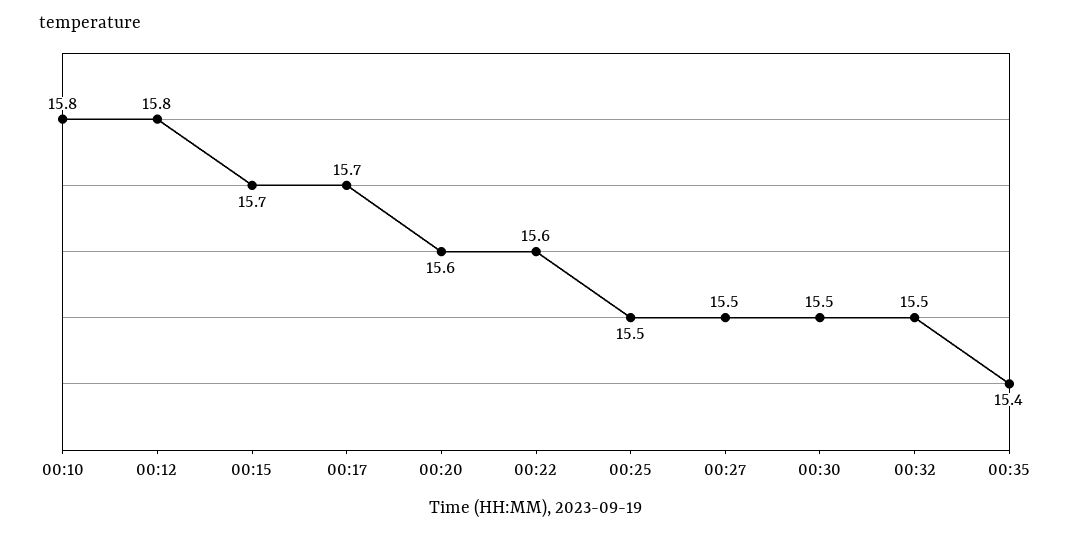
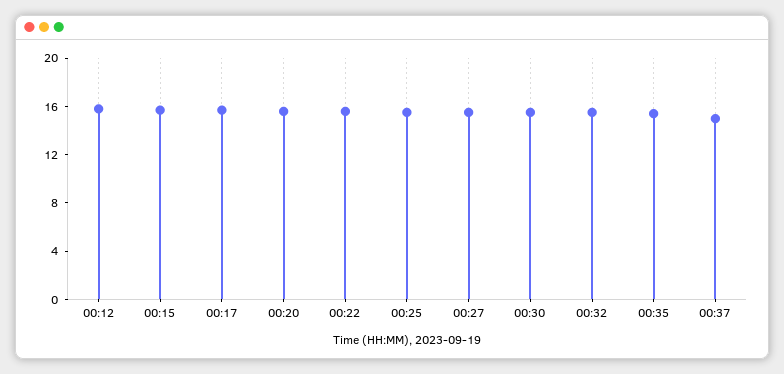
00:10: 15.8 -> none
00:37: none -> 15

